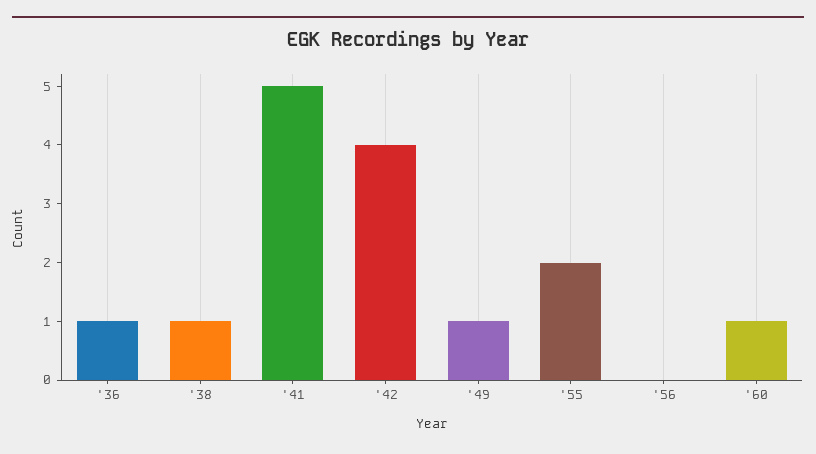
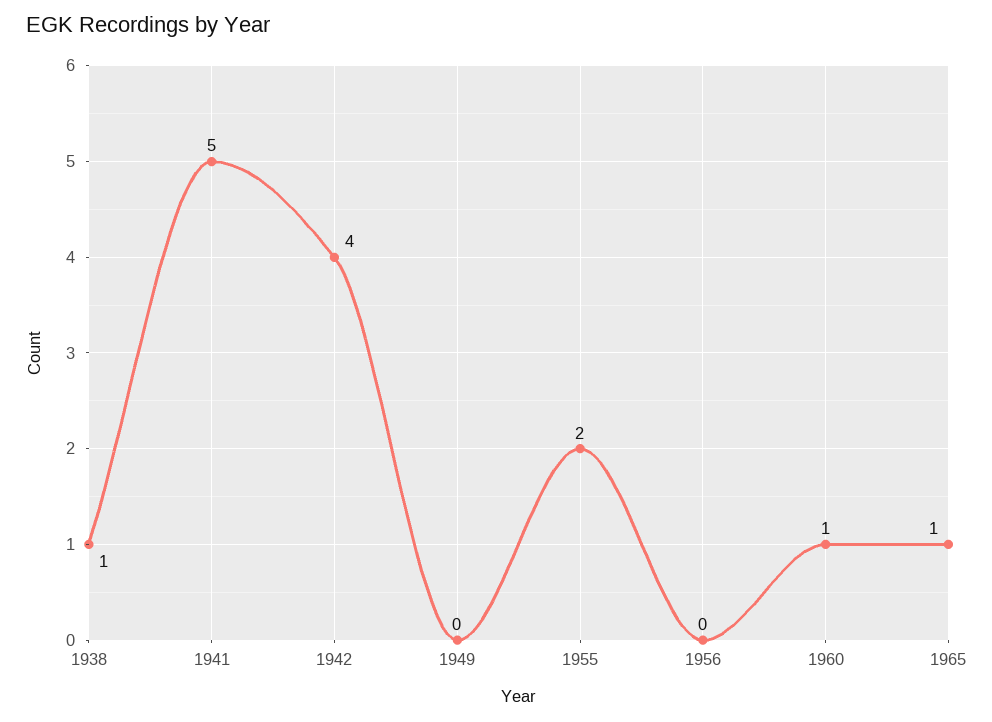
'36: 1 -> none
'49: 1 -> 0
1965: none -> 1

